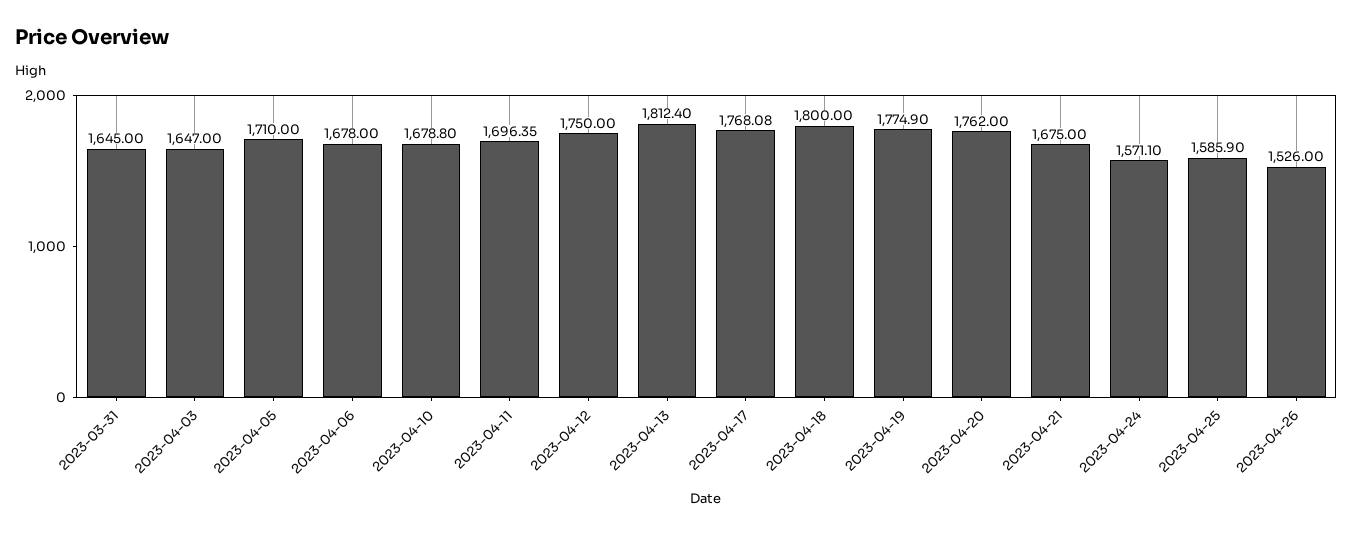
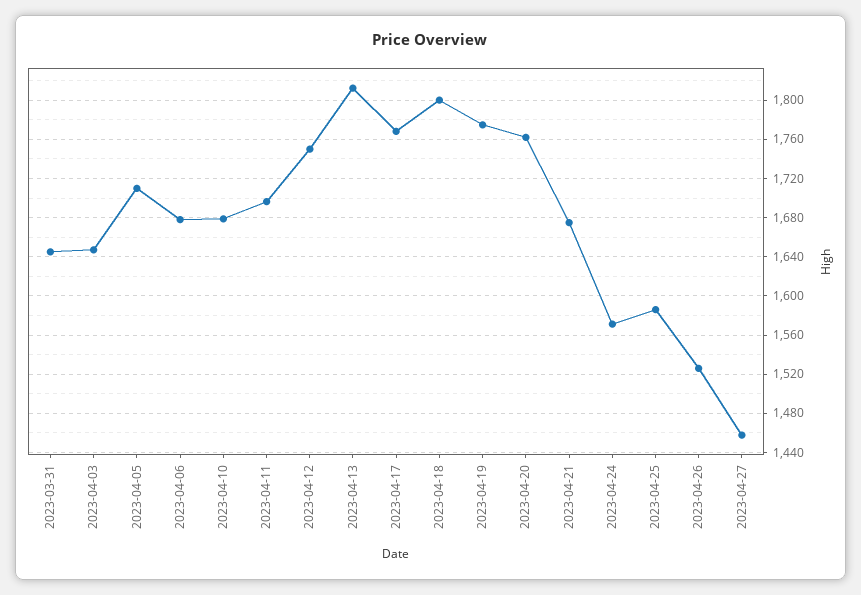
2023-04-27: none -> 1460

